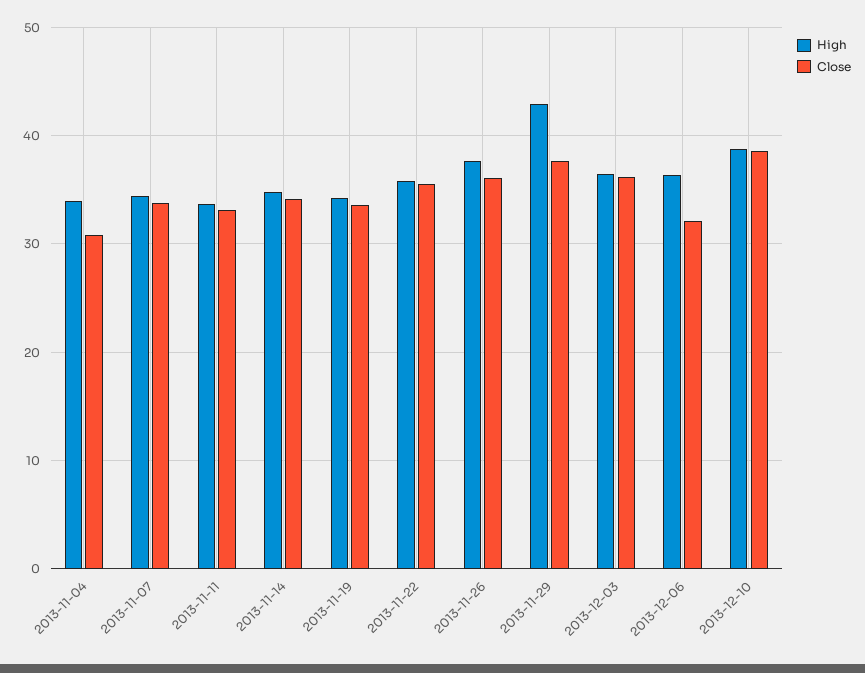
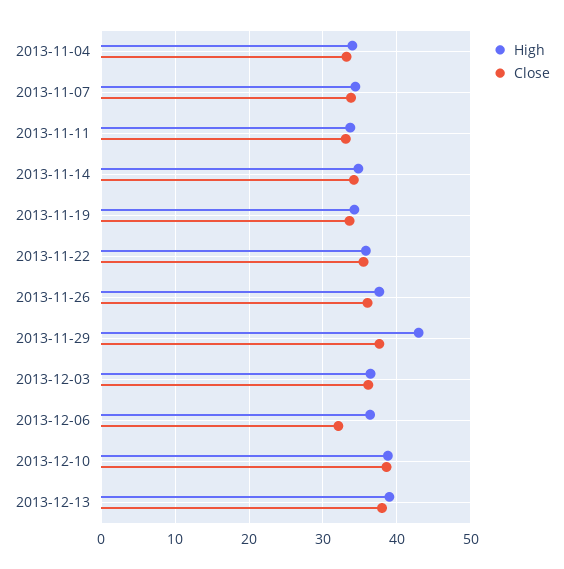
Close, 2013-11-04: 31 -> 33
High, 2013-12-13: none -> 39
Close, 2013-12-13: none -> 38

